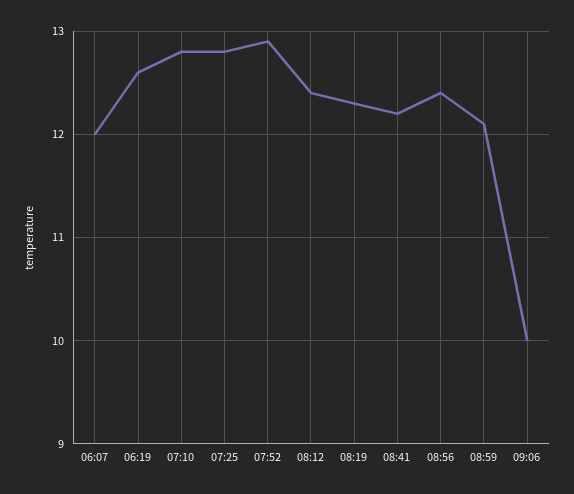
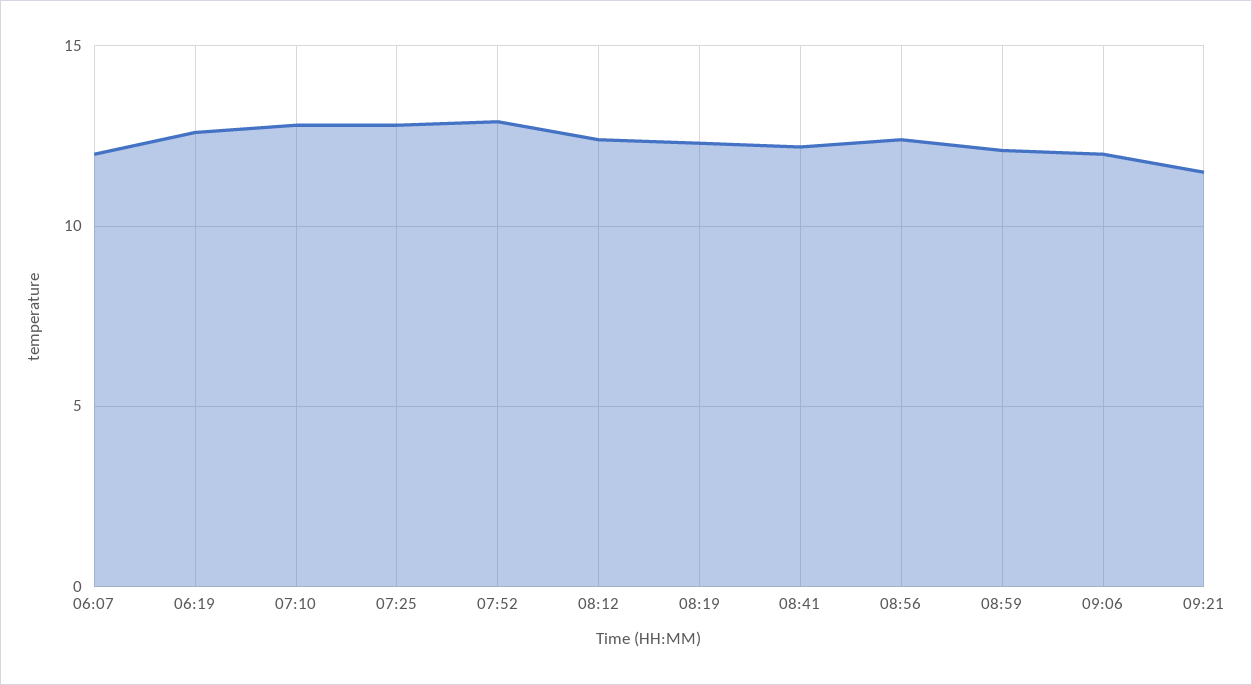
09:06: 10 -> 12
09:21: none -> 11.5

